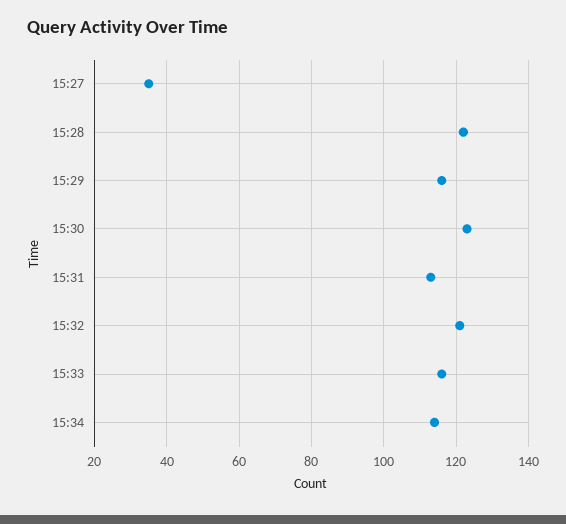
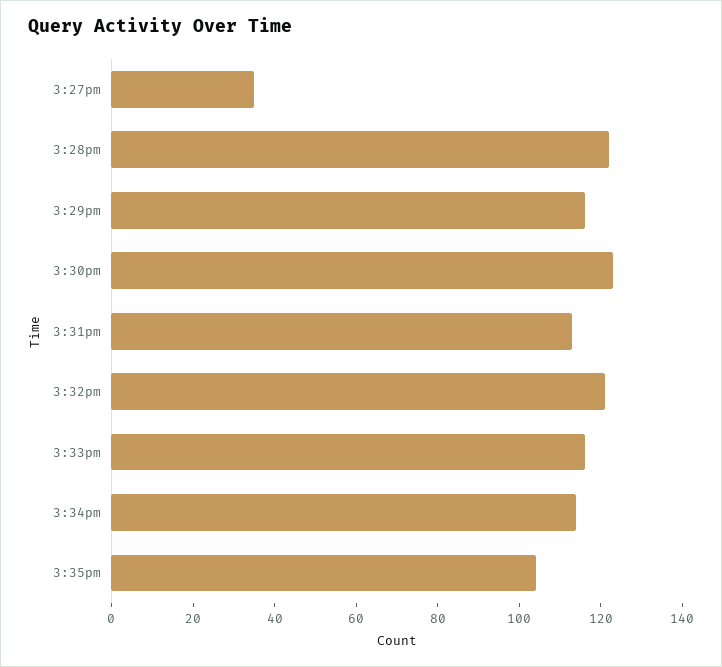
3:35pm: none -> 105

